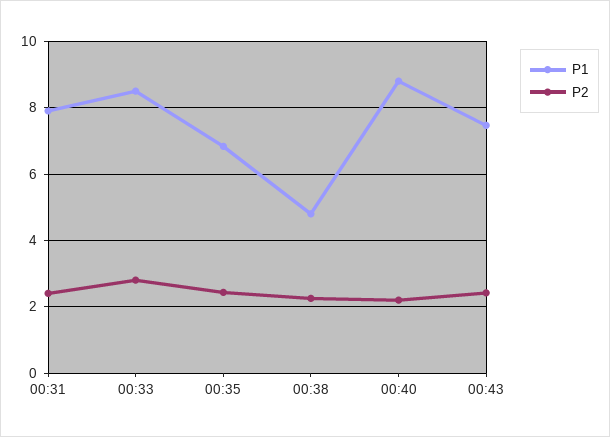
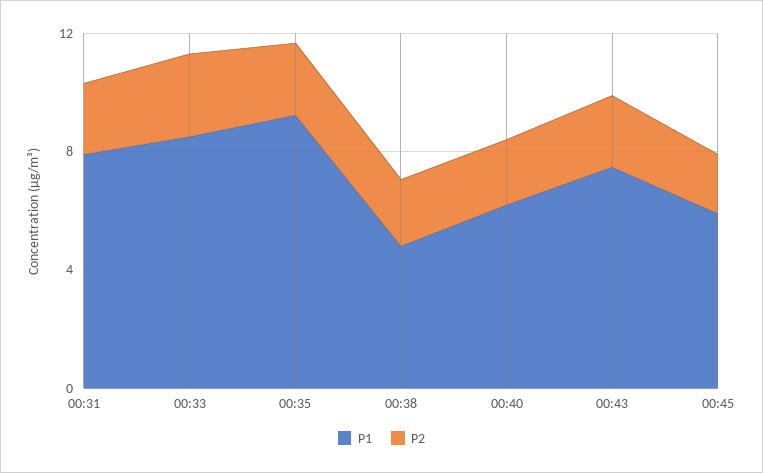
P1, 00:35: 6.8 -> 9
P1, 00:40: 8.8 -> 6
P1, 00:45: none -> 6
P2, 00:45: none -> 2

